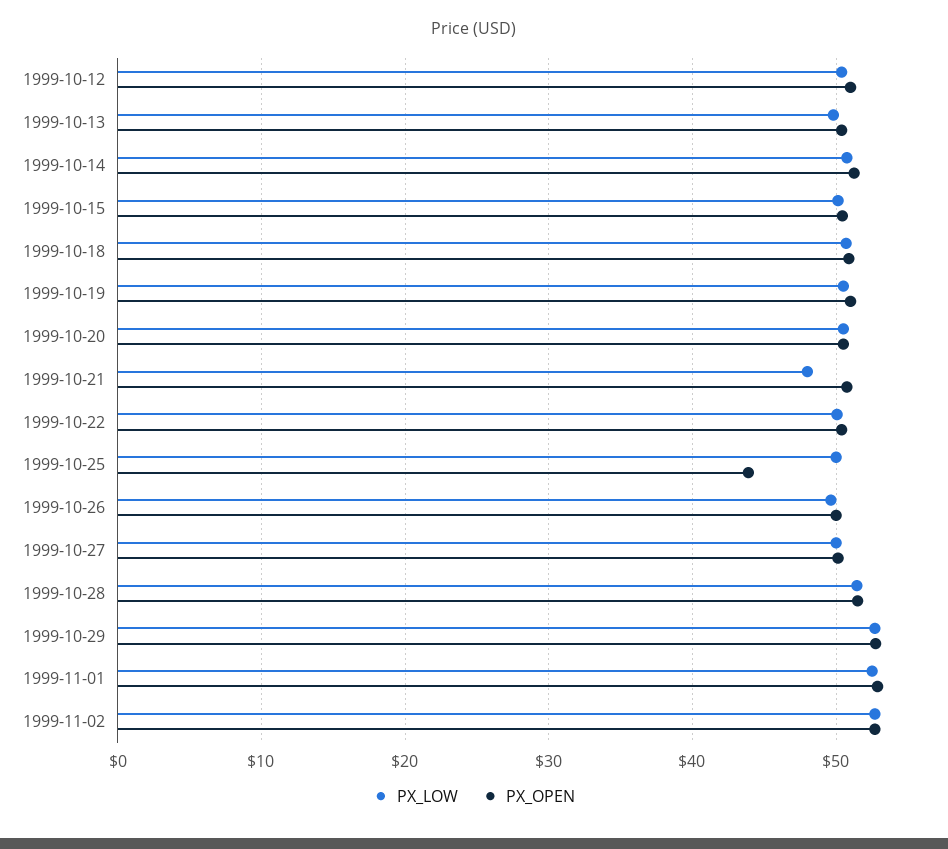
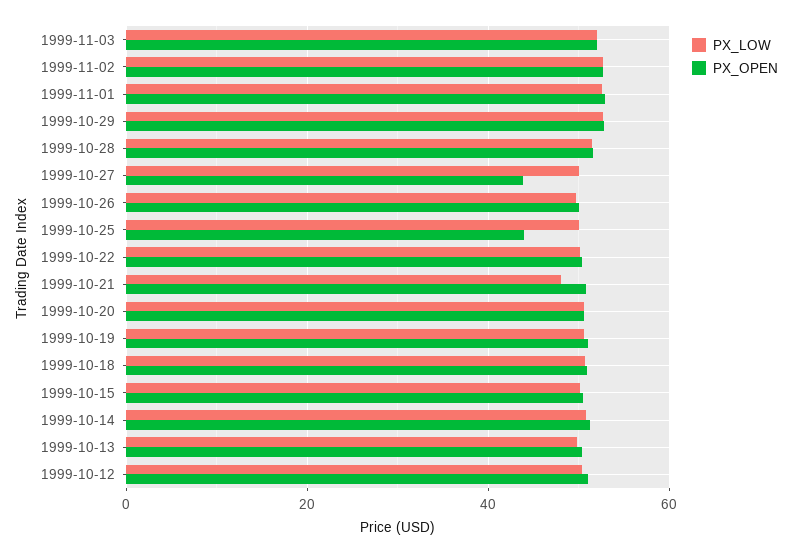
PX_OPEN, 1999-10-27: 50 -> 44
PX_LOW, 1999-11-03: none -> 52
PX_OPEN, 1999-11-03: none -> 52

